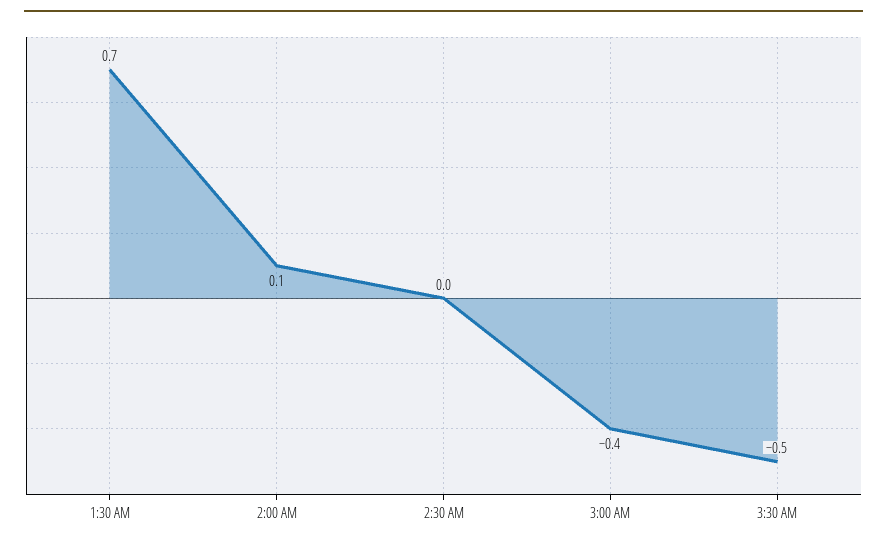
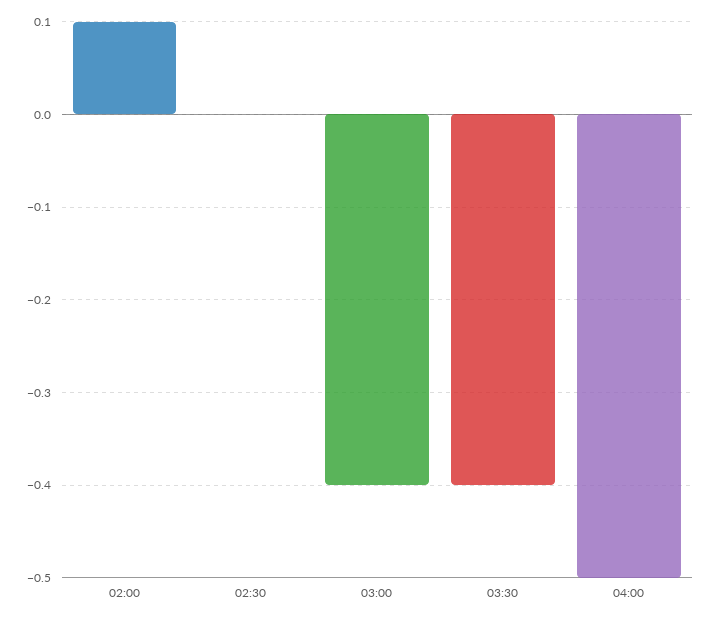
1:30 AM: 0.7 -> none
3:30 AM: -0.5 -> -0.4
04:00: none -> -0.5

